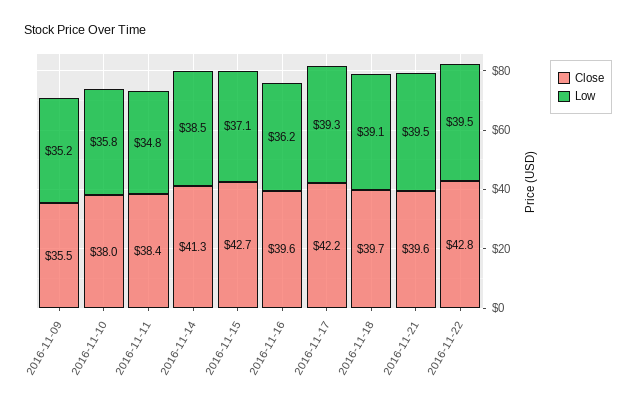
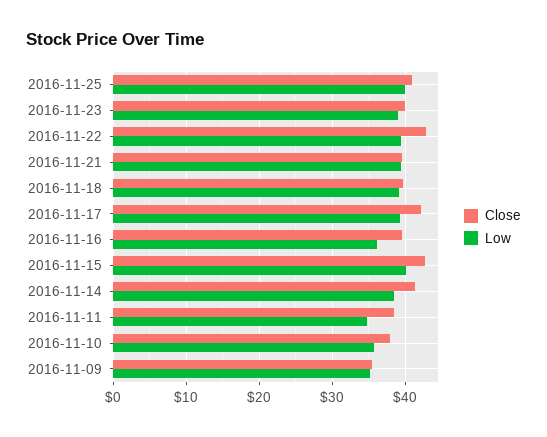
Low, 2016-11-15: 37.1 -> 40
Close, 2016-11-25: none -> 41
Low, 2016-11-25: none -> 40
Close, 2016-11-23: none -> 40
Low, 2016-11-23: none -> 39

